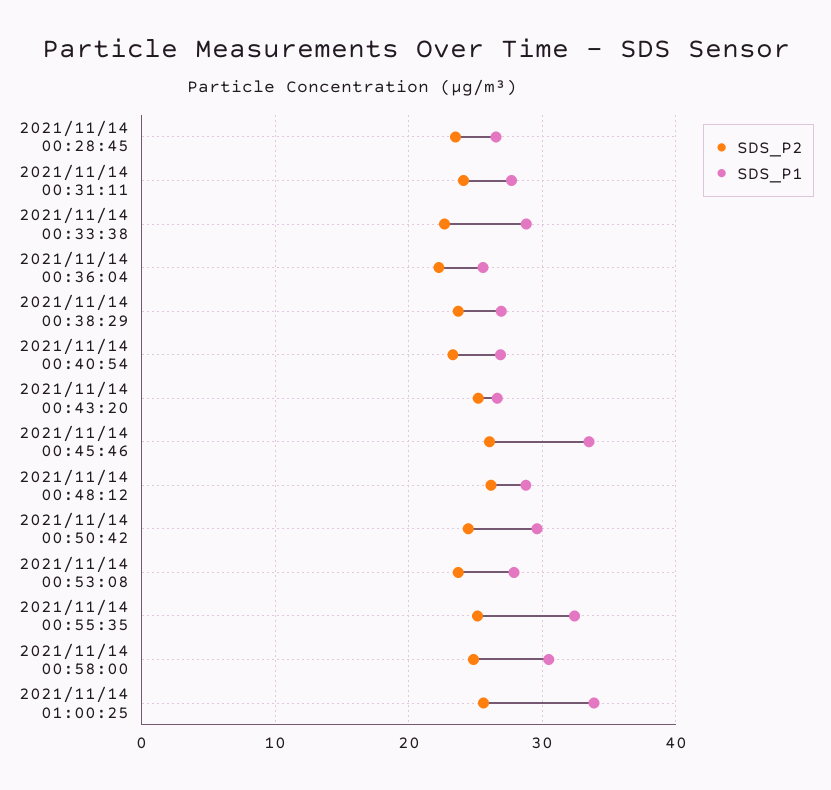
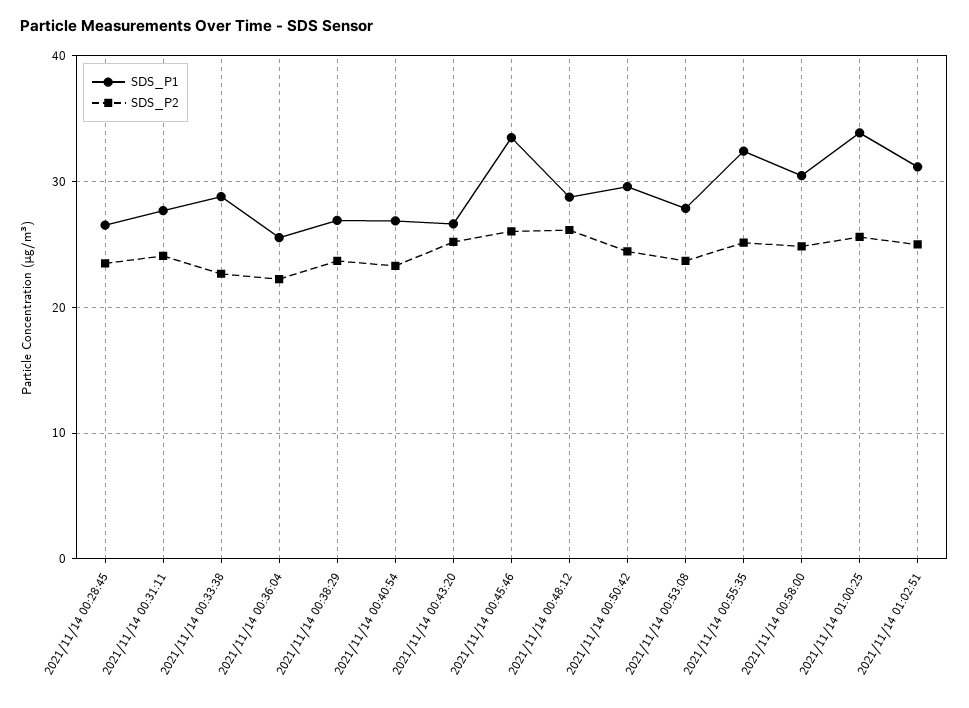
SDS_P1, 2021/11/14 01:02:51: none -> 31
SDS_P2, 2021/11/14 01:02:51: none -> 25

